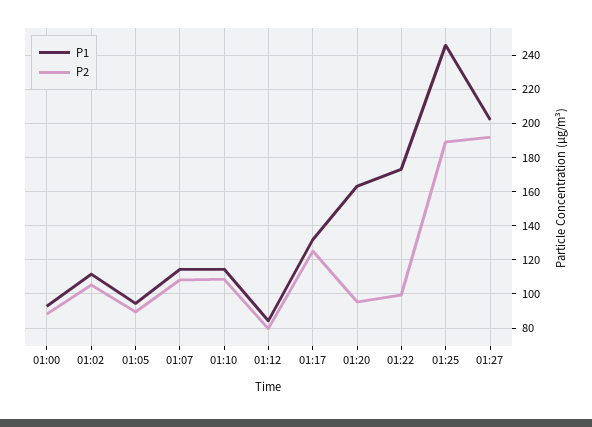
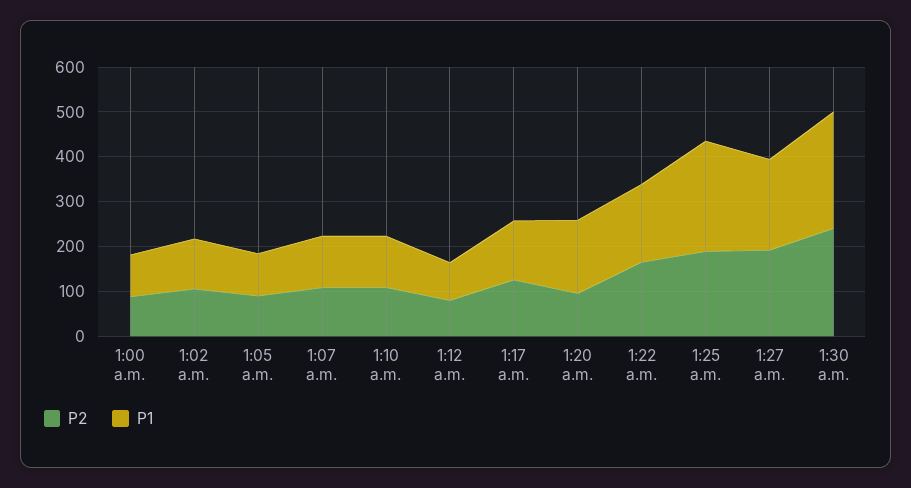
P2, 01:22: 100 -> 160
P2, 1:30 a.m.: none -> 240
P1, 1:30 a.m.: none -> 260

